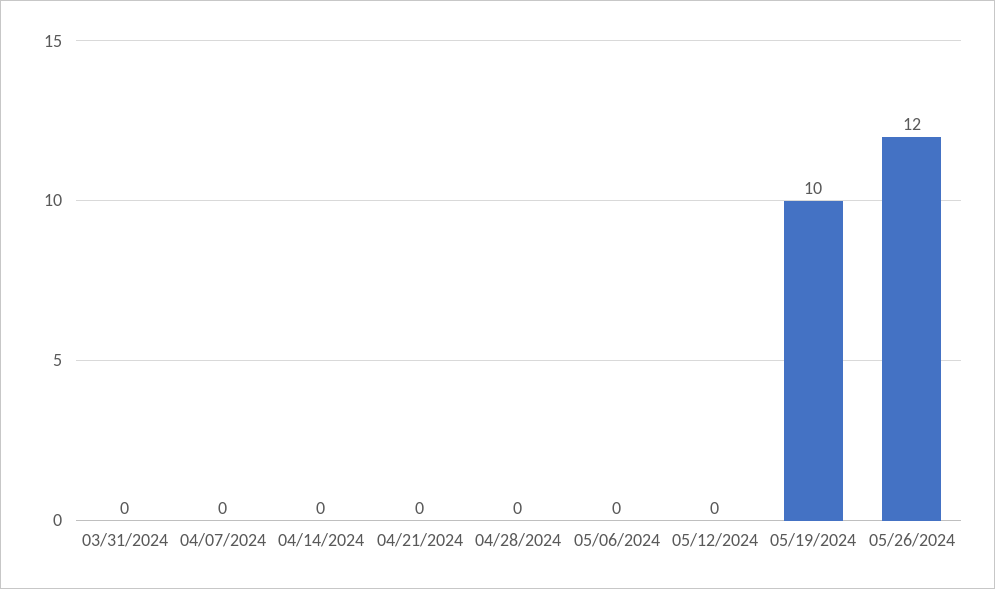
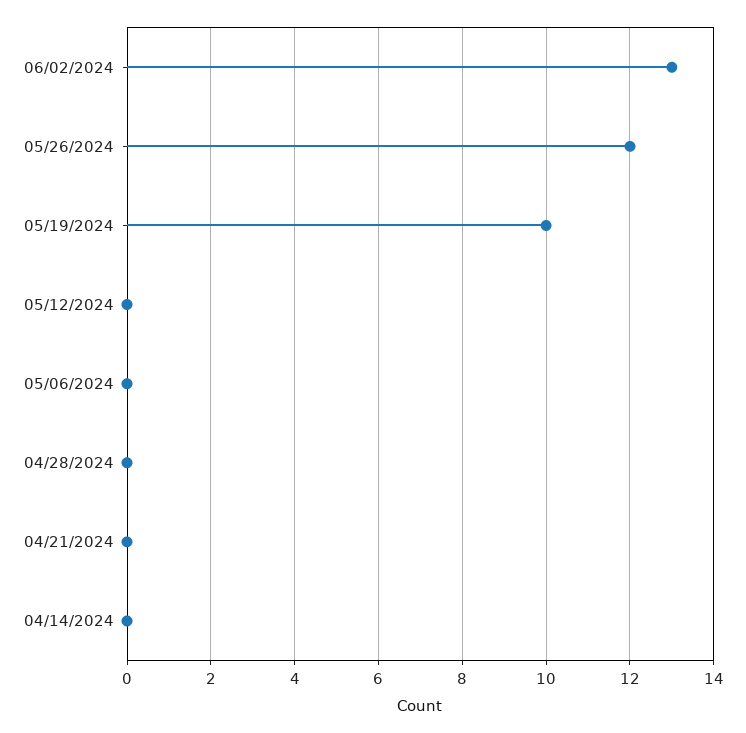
03/31/2024: 0 -> none
04/07/2024: 0 -> none
06/02/2024: none -> 13

